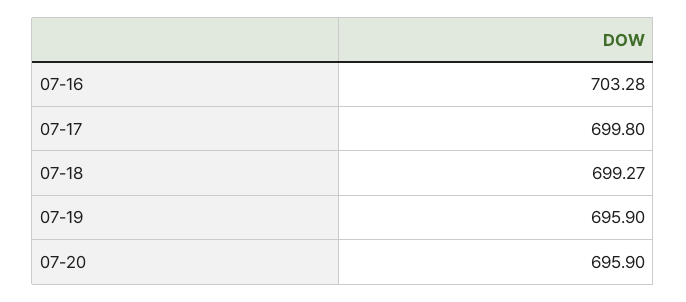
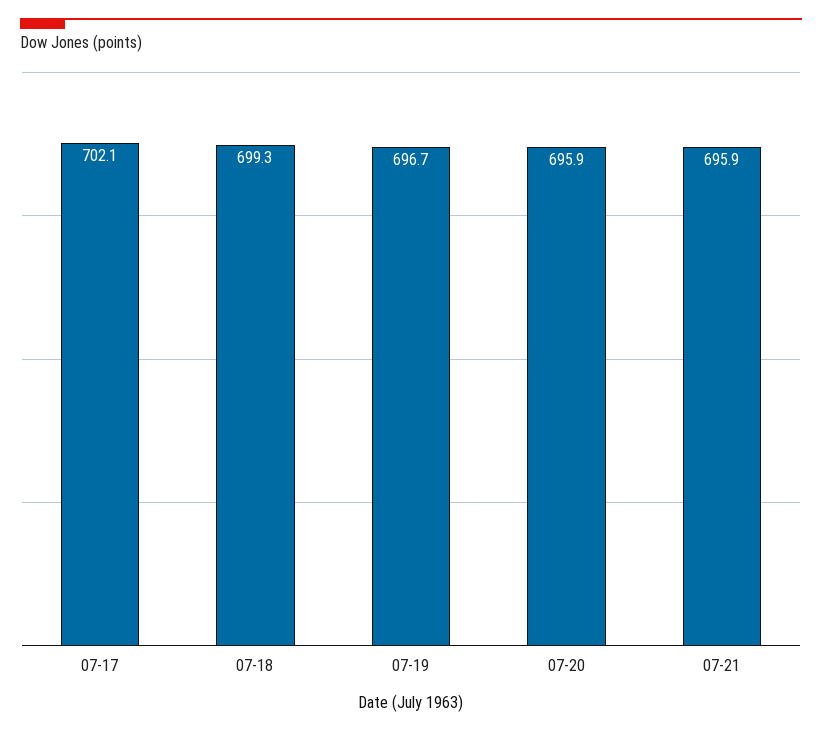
07-16: 703.28 -> none
07-17: 699.8 -> 702.1
07-19: 695.9 -> 696.7
07-21: none -> 695.9

